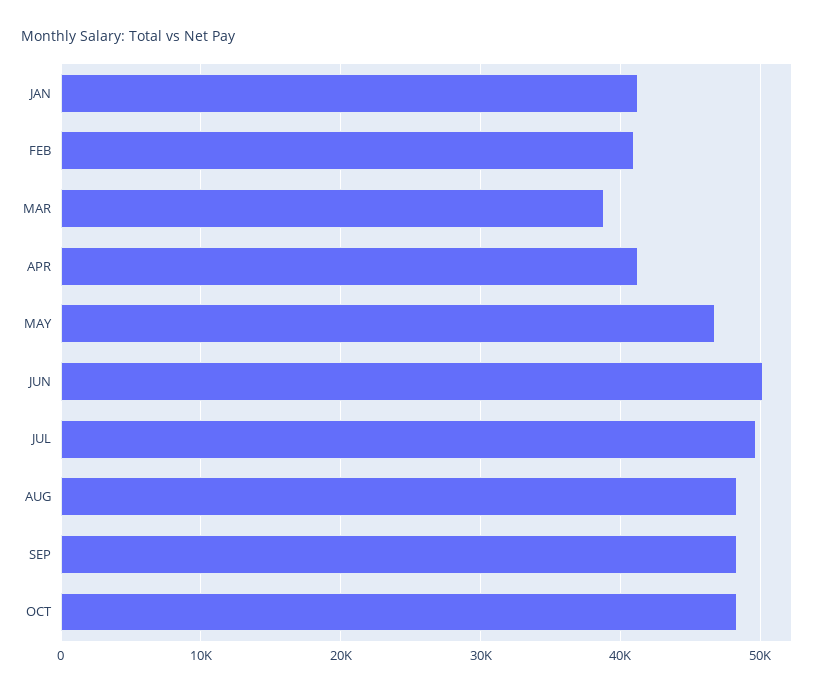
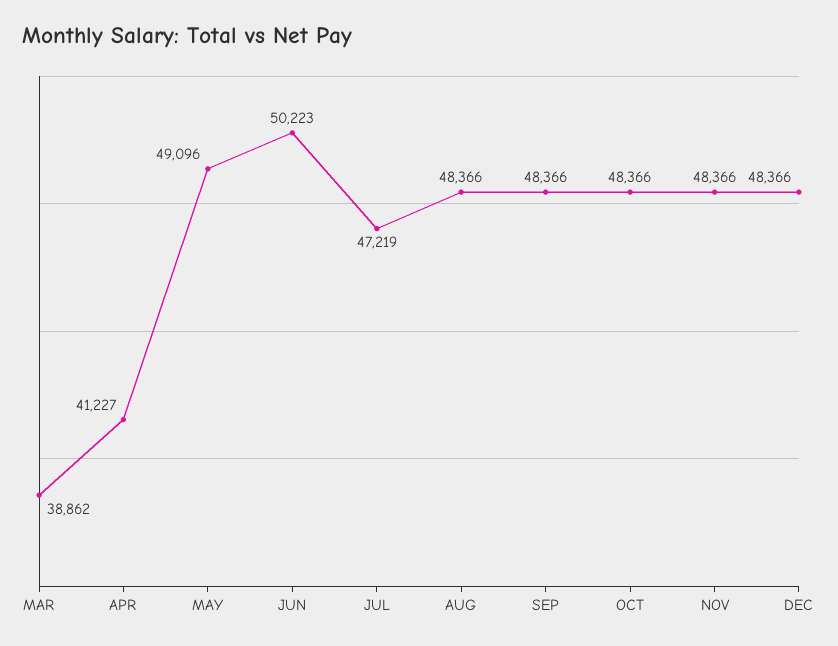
JAN: 41000 -> none
FEB: 41000 -> none
MAY: 47000 -> 49096
JUL: 50000 -> 47219
NOV: none -> 48366
DEC: none -> 48366

